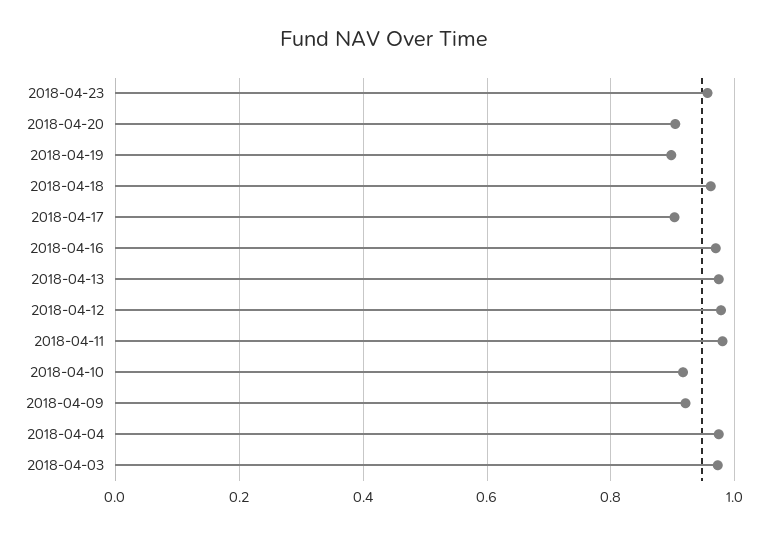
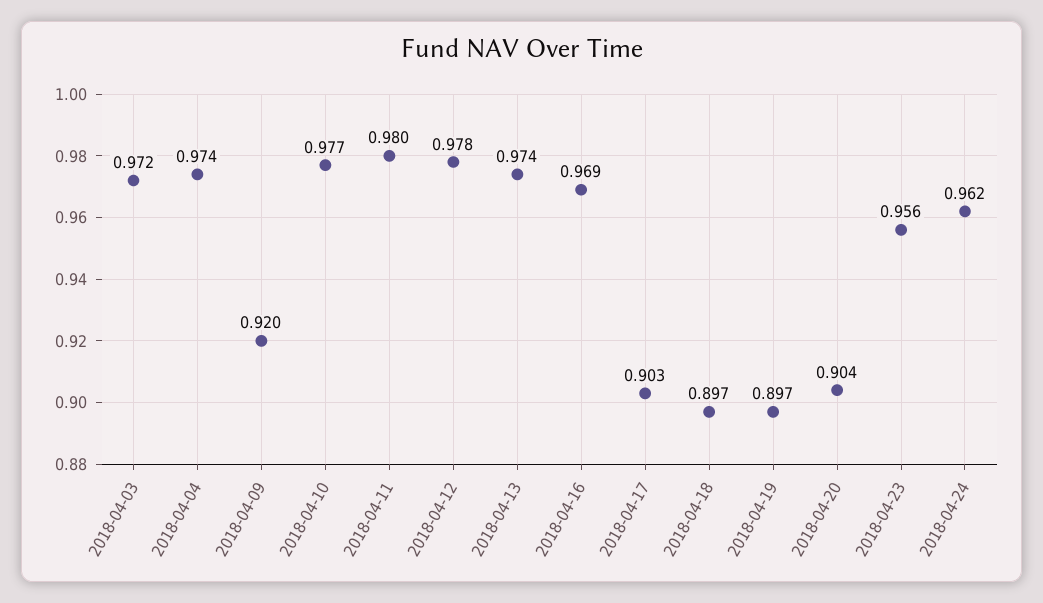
2018-04-18: 0.96 -> 0.897
2018-04-10: 0.92 -> 0.977
2018-04-24: none -> 0.962

